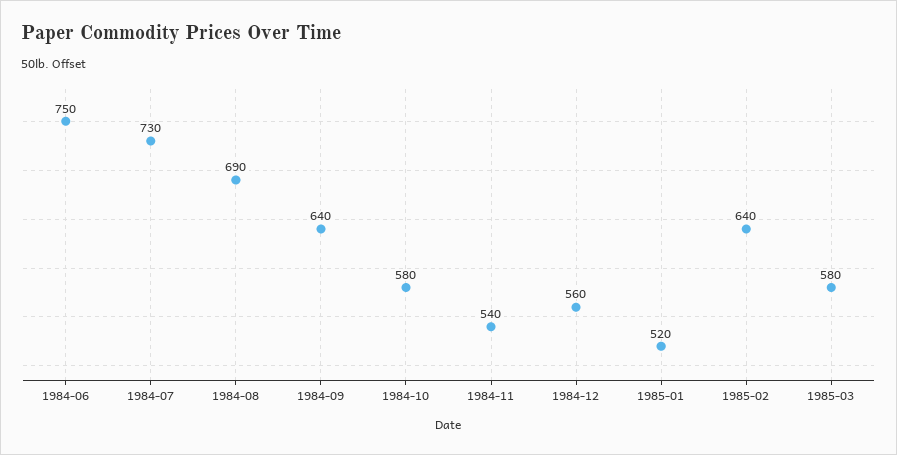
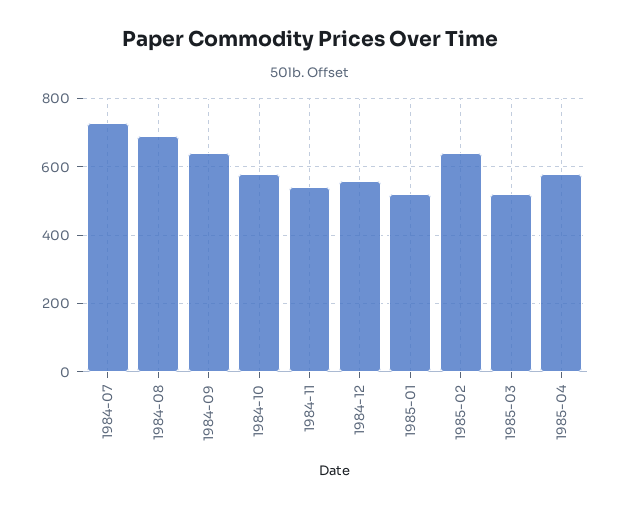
1984-06: 750 -> none
1985-03: 580 -> 520
1985-04: none -> 580

